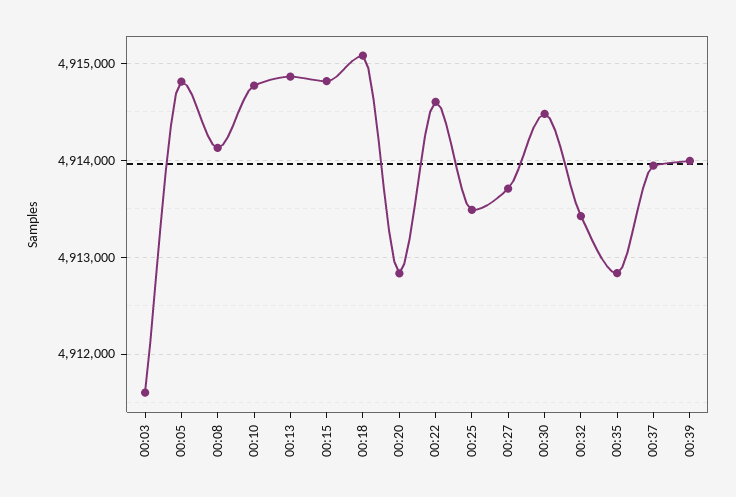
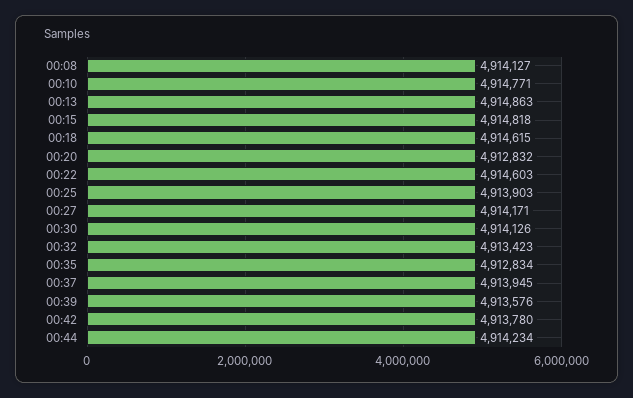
00:03: 4911600 -> none
00:05: 4914800 -> none
00:18: 4915100 -> 4914615
00:25: 4913500 -> 4913903
00:27: 4913700 -> 4914171
00:30: 4914500 -> 4914126
00:39: 4914000 -> 4913576
00:42: none -> 4913780
00:44: none -> 4914234

